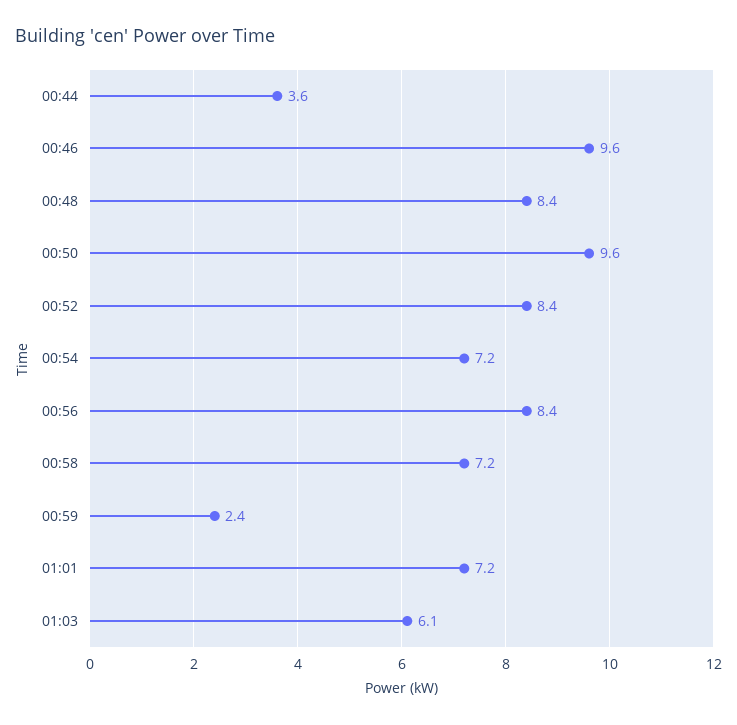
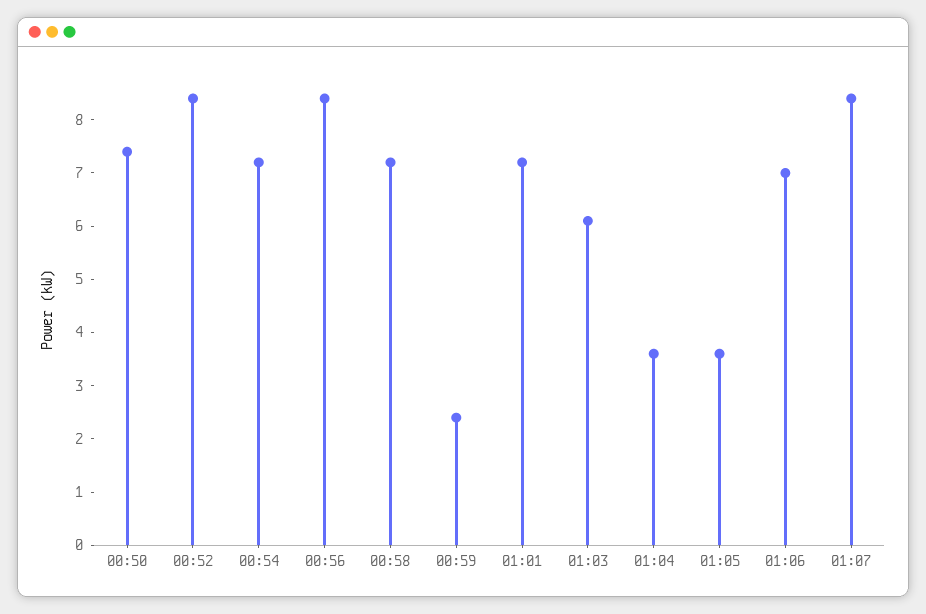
00:44: 3.6 -> none
00:46: 9.6 -> none
00:48: 8.4 -> none
00:50: 9.6 -> 7.5
01:04: none -> 3.5
01:05: none -> 3.5
01:06: none -> 7
01:07: none -> 8.5

